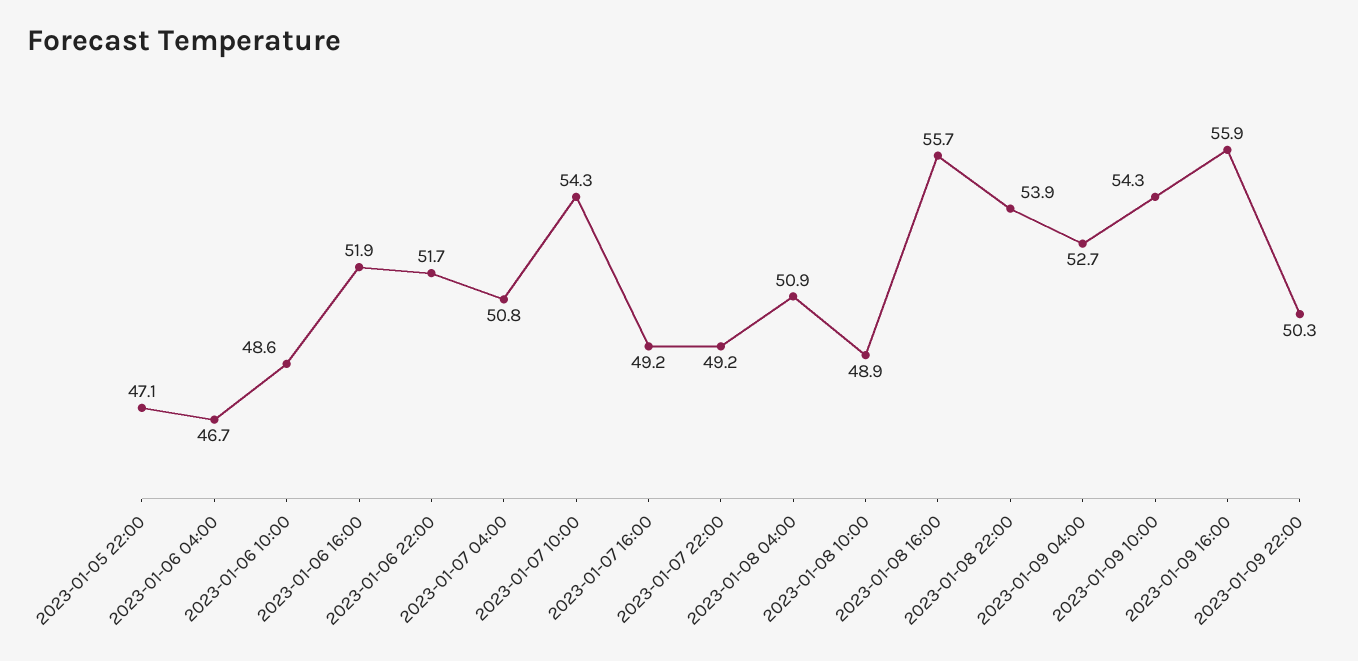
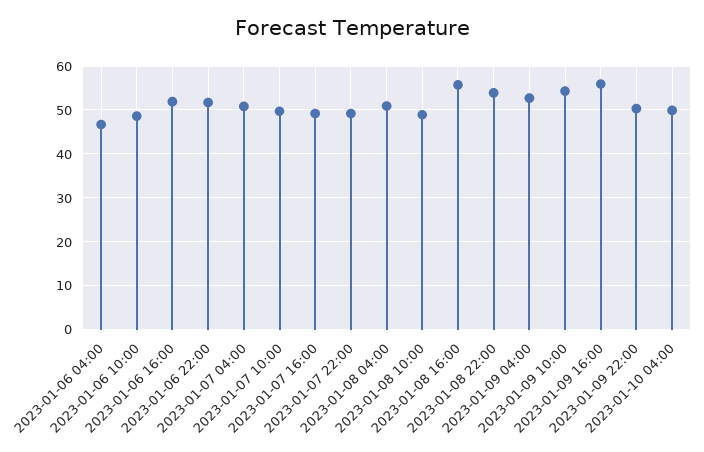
2023-01-05 22:00: 47.1 -> none
2023-01-07 10:00: 54.3 -> 50
2023-01-10 04:00: none -> 50

